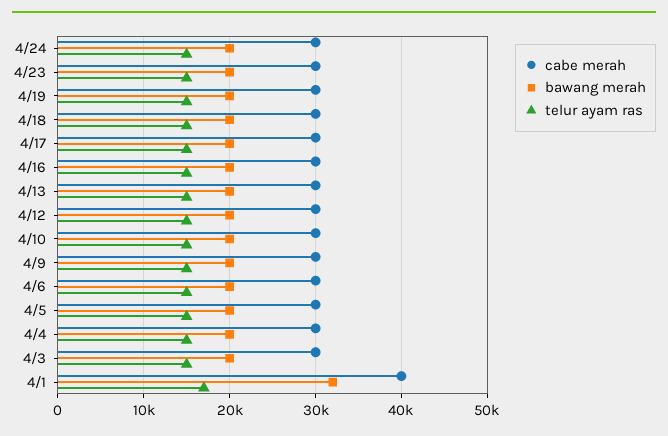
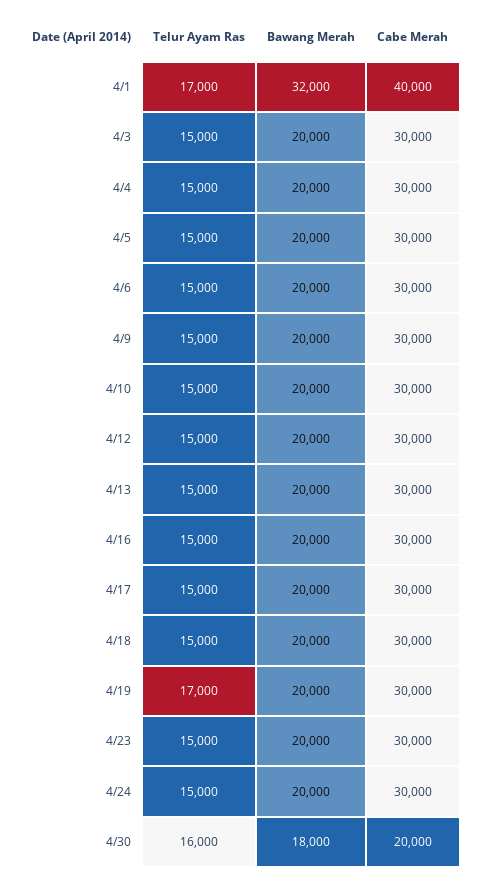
telur ayam ras, 4/19: 15000 -> 17000
telur ayam ras, 4/30: none -> 16000
bawang merah, 4/30: none -> 18000
cabe merah, 4/30: none -> 20000

